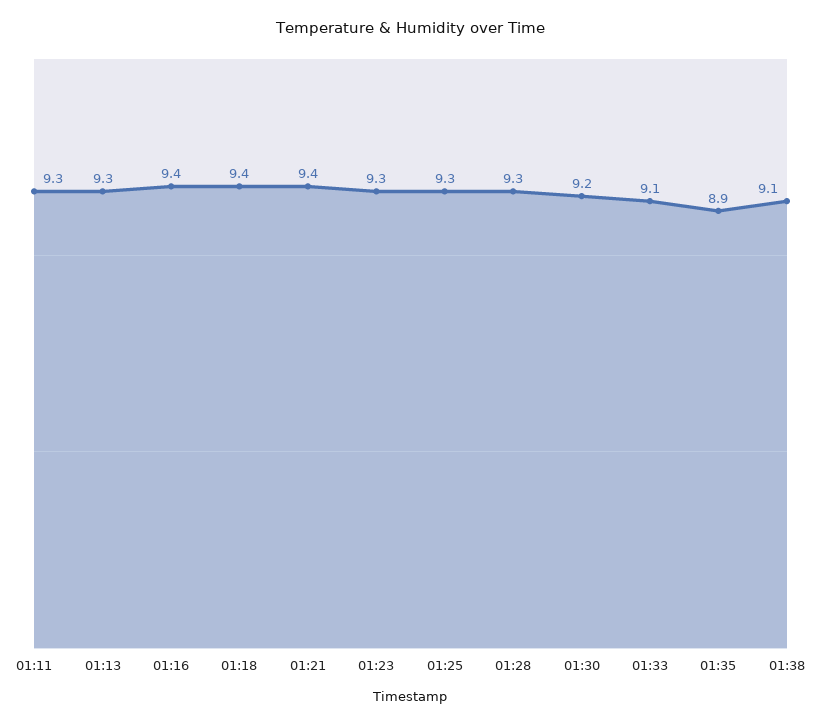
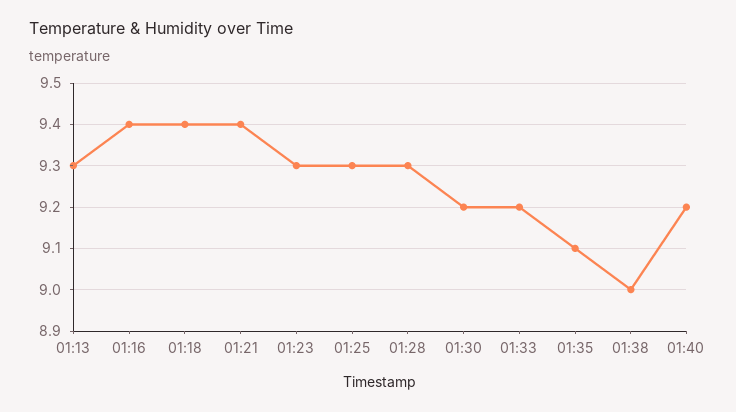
01:11: 9.3 -> none
01:33: 9.1 -> 9.2
01:35: 8.9 -> 9.1
01:38: 9.1 -> 9
01:40: none -> 9.2

